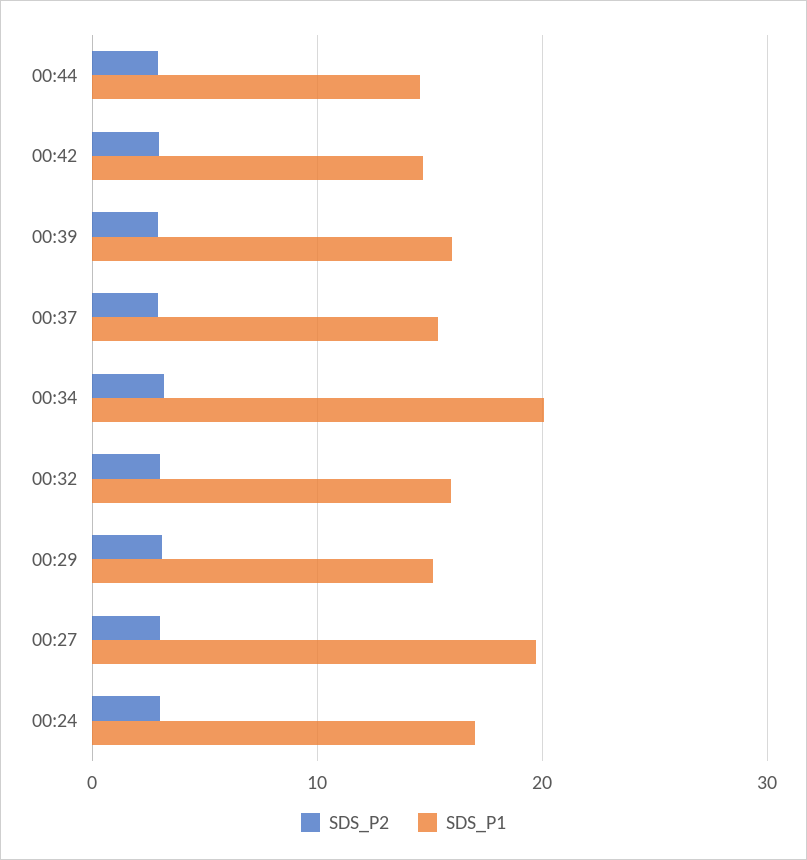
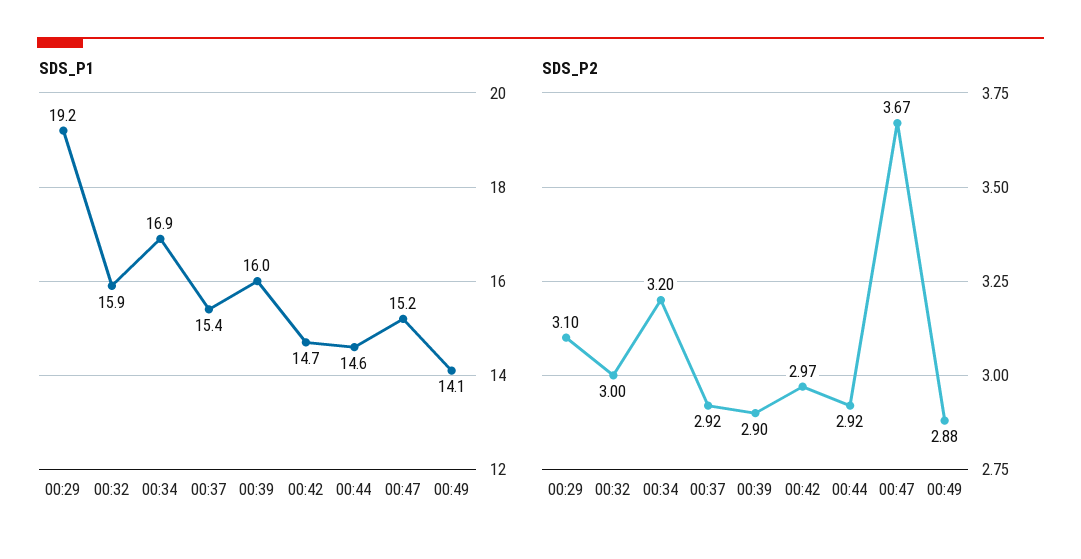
SDS_P1, 00:34: 20 -> 16.9
SDS_P1, 00:29: 15 -> 19.2
SDS_P2, 00:27: 3 -> none
SDS_P1, 00:27: 20 -> none
SDS_P2, 00:24: 3 -> none
SDS_P1, 00:24: 17 -> none
SDS_P1, 00:47: none -> 15.2
SDS_P1, 00:49: none -> 14.1
SDS_P2, 00:47: none -> 3.67
SDS_P2, 00:49: none -> 2.88

